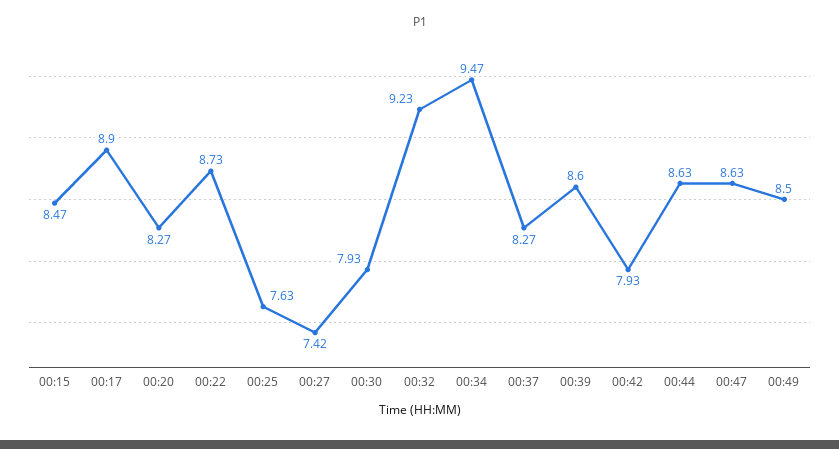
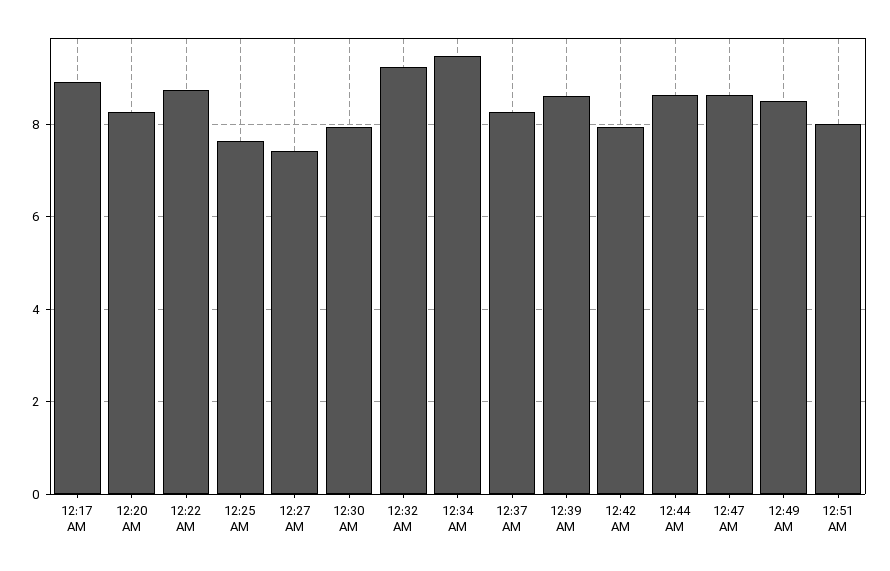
00:15: 8.47 -> none
12:51 AM: none -> 8

